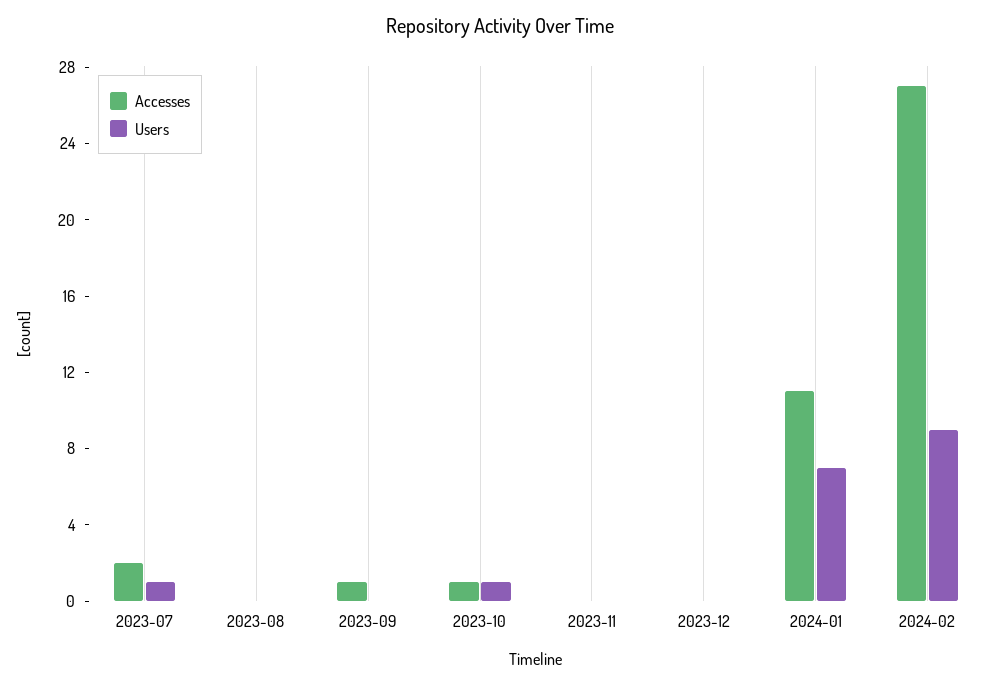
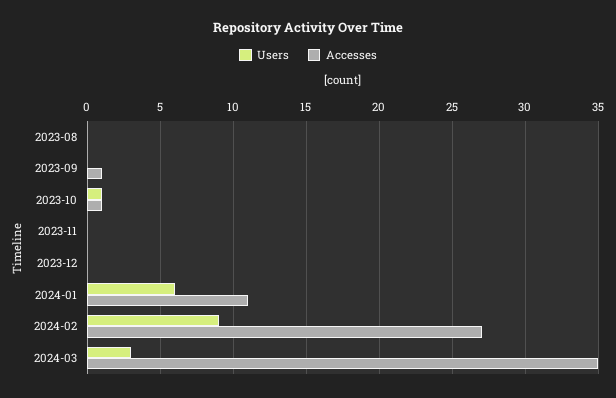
Accesses, 2023-07: 2 -> none
Users, 2023-07: 1 -> none
Users, 2024-01: 7 -> 6
Users, 2024-03: none -> 3
Accesses, 2024-03: none -> 35

